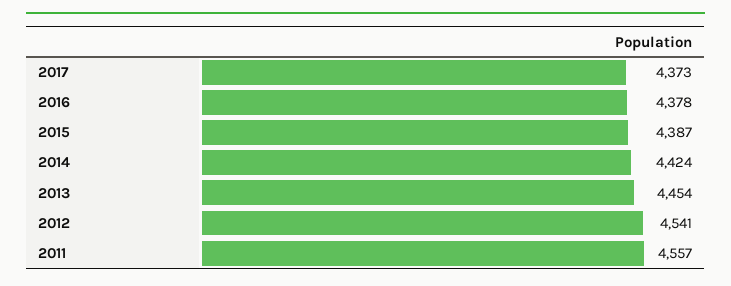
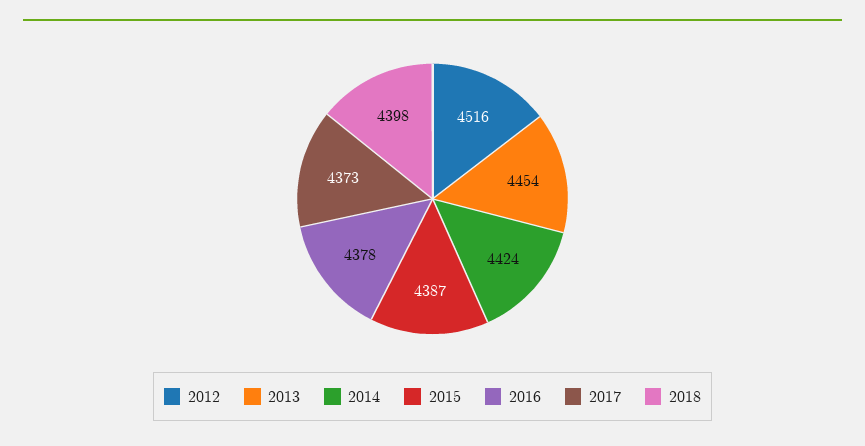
2012: 4541 -> 4516
2011: 4557 -> none
2018: none -> 4398

